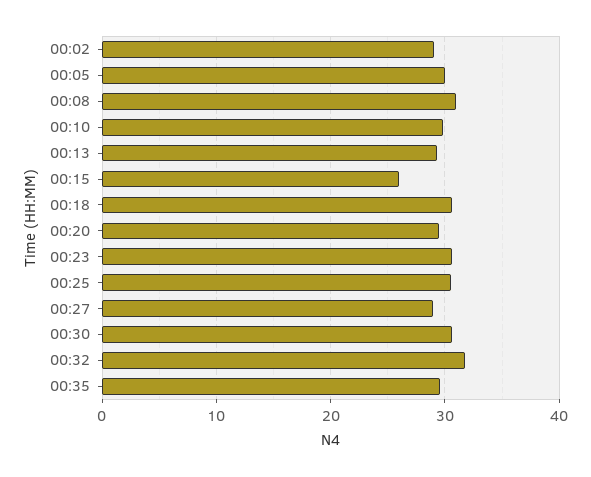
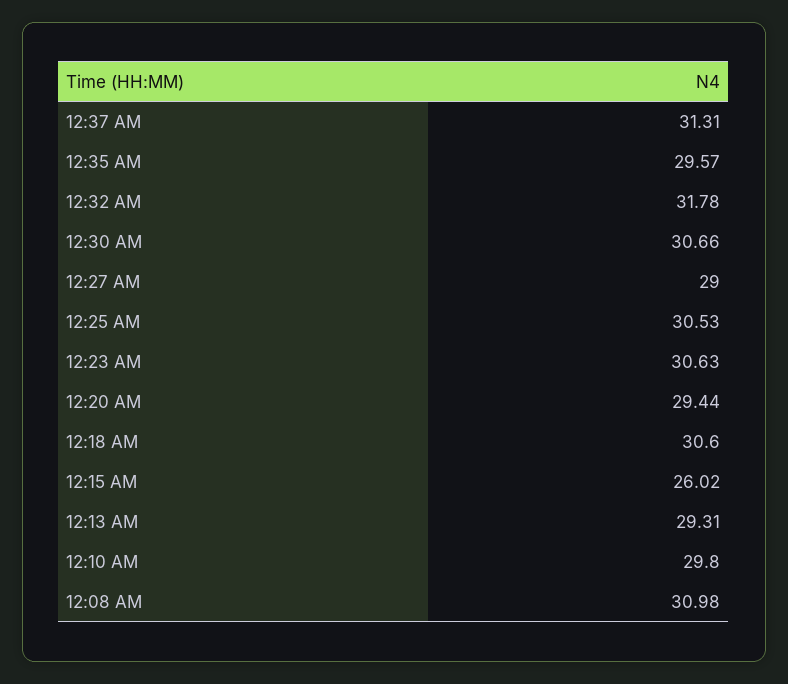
00:02: 29 -> none
00:05: 30 -> none
12:37 AM: none -> 31.31

